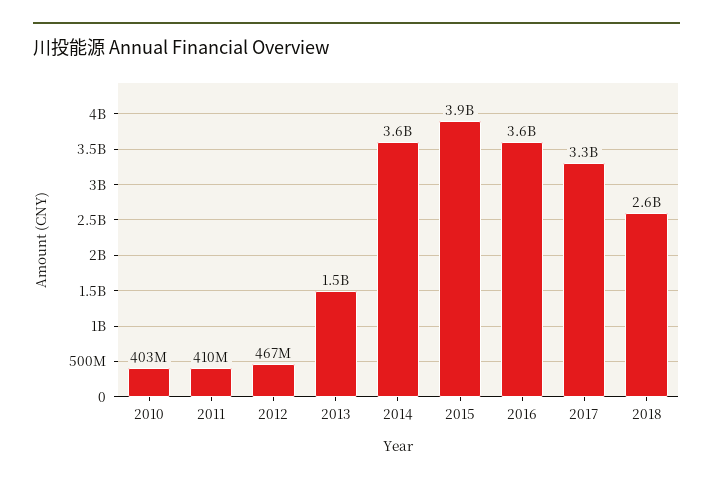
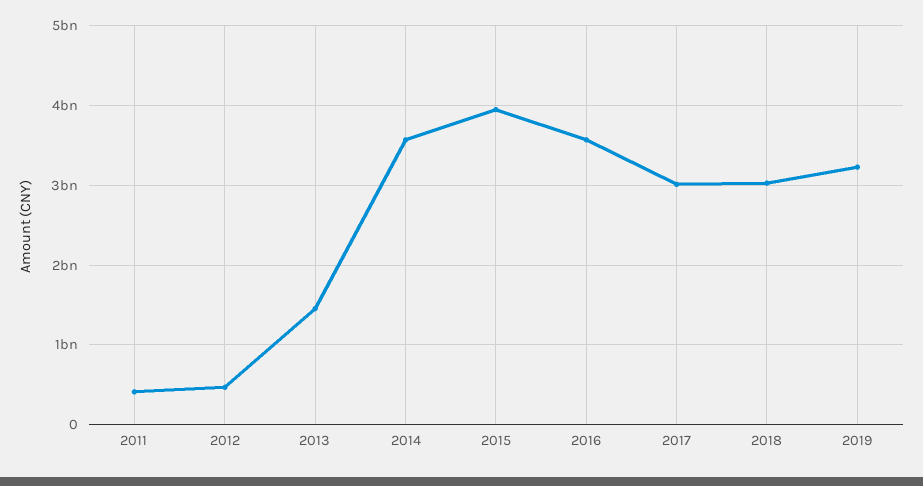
2010: 403000000 -> none
2017: 3300000000 -> 3000000000
2018: 2600000000 -> 3000000000
2019: none -> 3200000000

